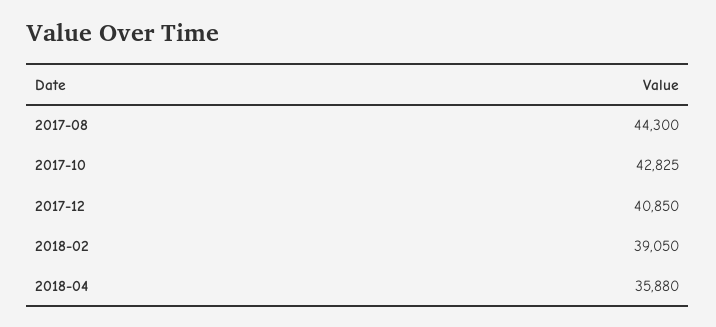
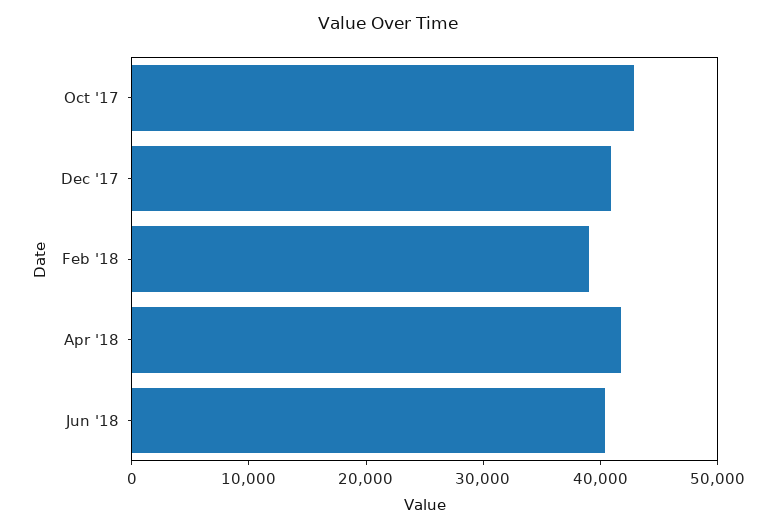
2017-08: 44300 -> none
2018-04: 35880 -> 42000
Jun '18: none -> 40000

